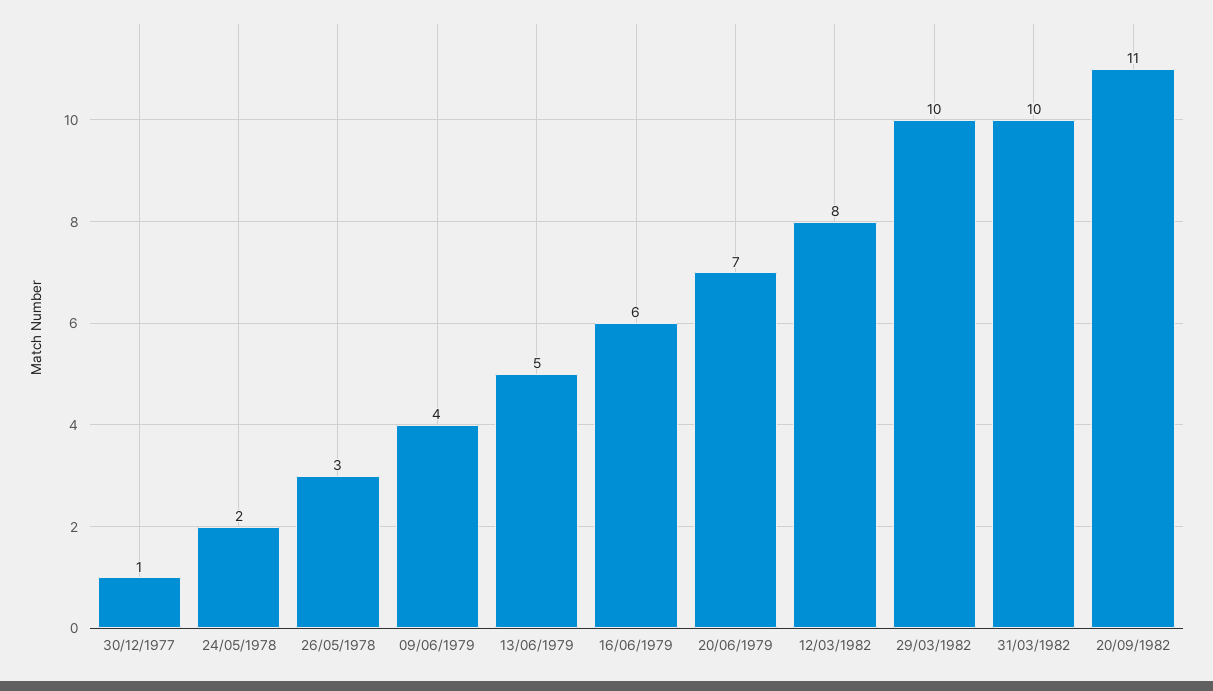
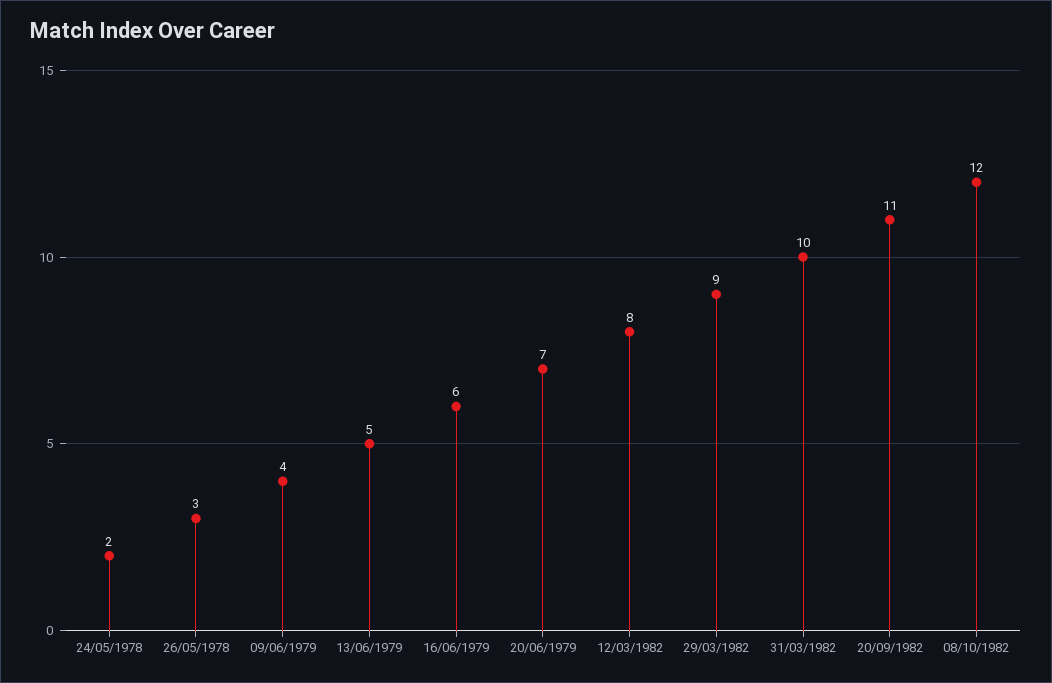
30/12/1977: 1 -> none
29/03/1982: 10 -> 9
08/10/1982: none -> 12

